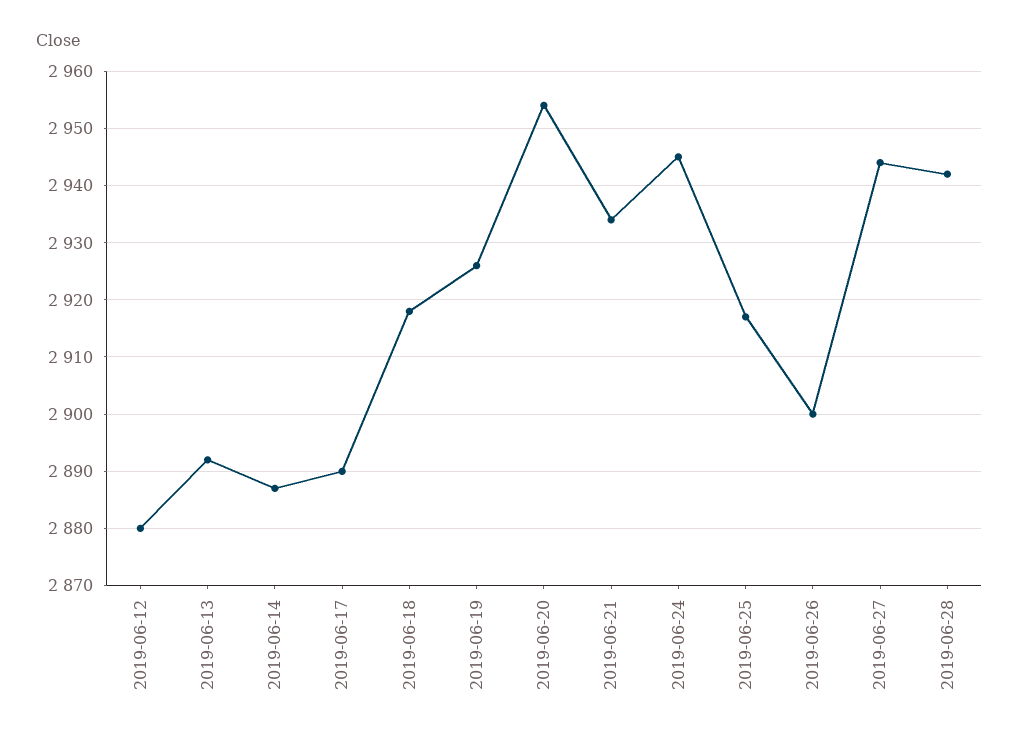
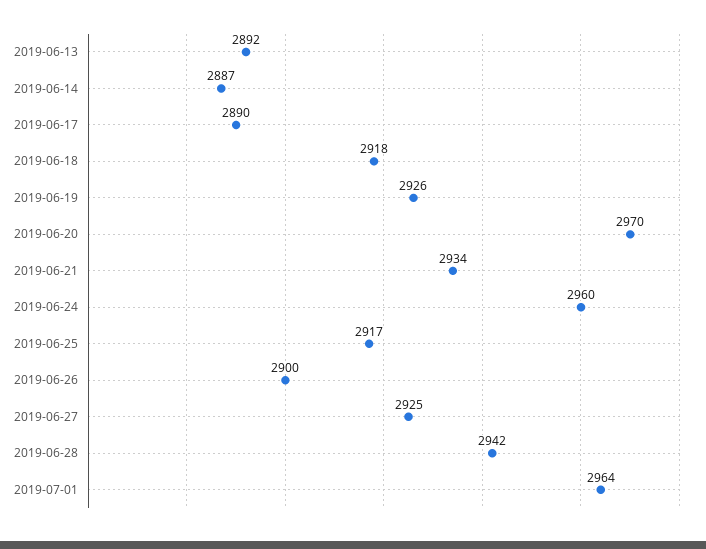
2019-06-12: 2880 -> none
2019-06-20: 2955 -> 2970
2019-06-24: 2945 -> 2960
2019-06-27: 2945 -> 2925
2019-07-01: none -> 2964

